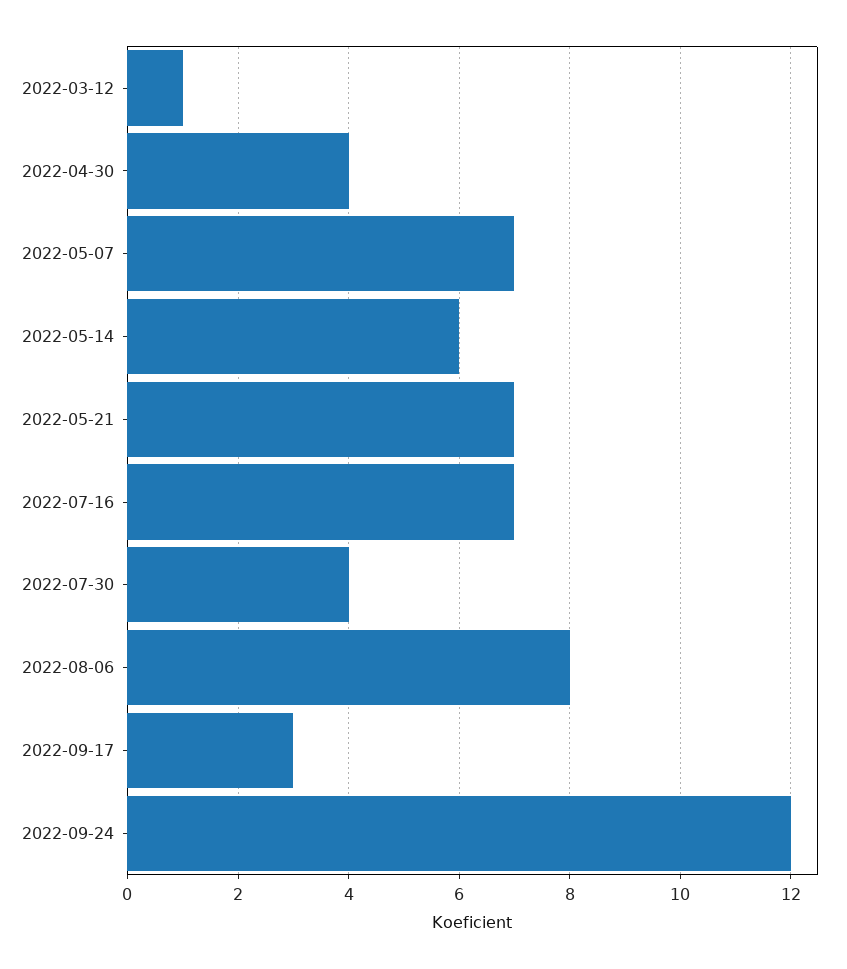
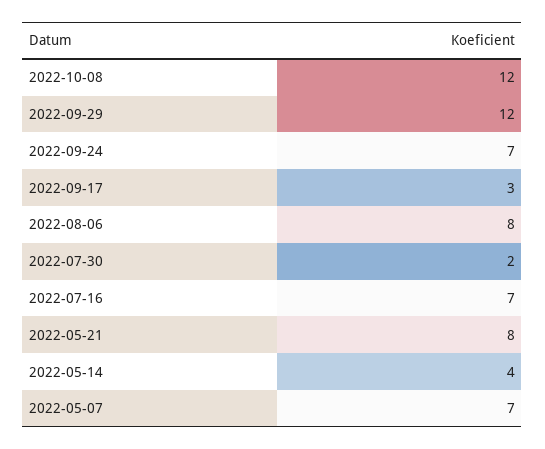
2022-03-12: 1 -> none
2022-04-30: 4 -> none
2022-05-14: 6 -> 4
2022-05-21: 7 -> 8
2022-07-30: 4 -> 2
2022-09-24: 12 -> 7
2022-10-08: none -> 12
2022-09-29: none -> 12

